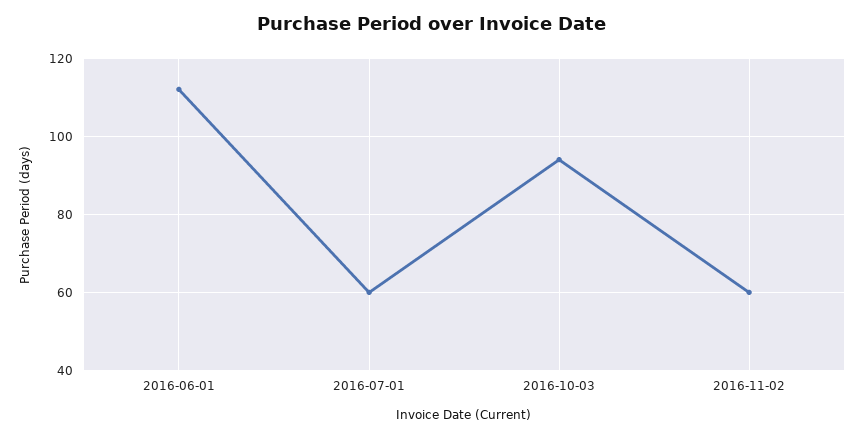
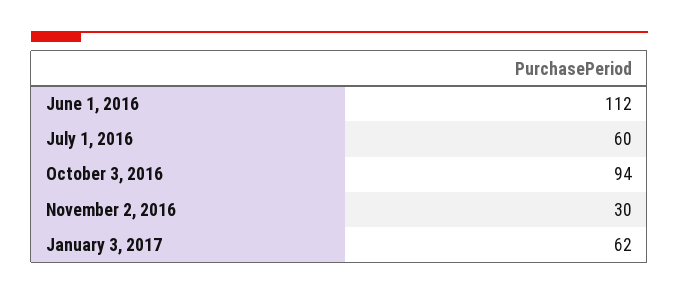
2016-11-02: 60 -> 30
January 3, 2017: none -> 62

